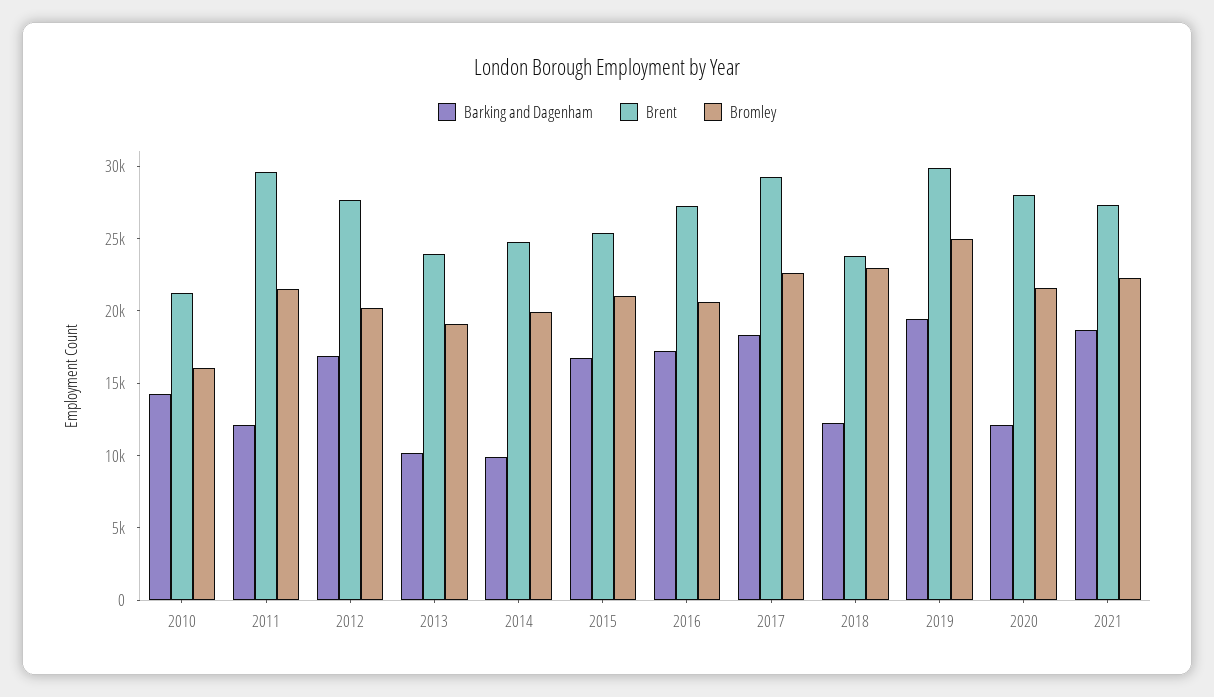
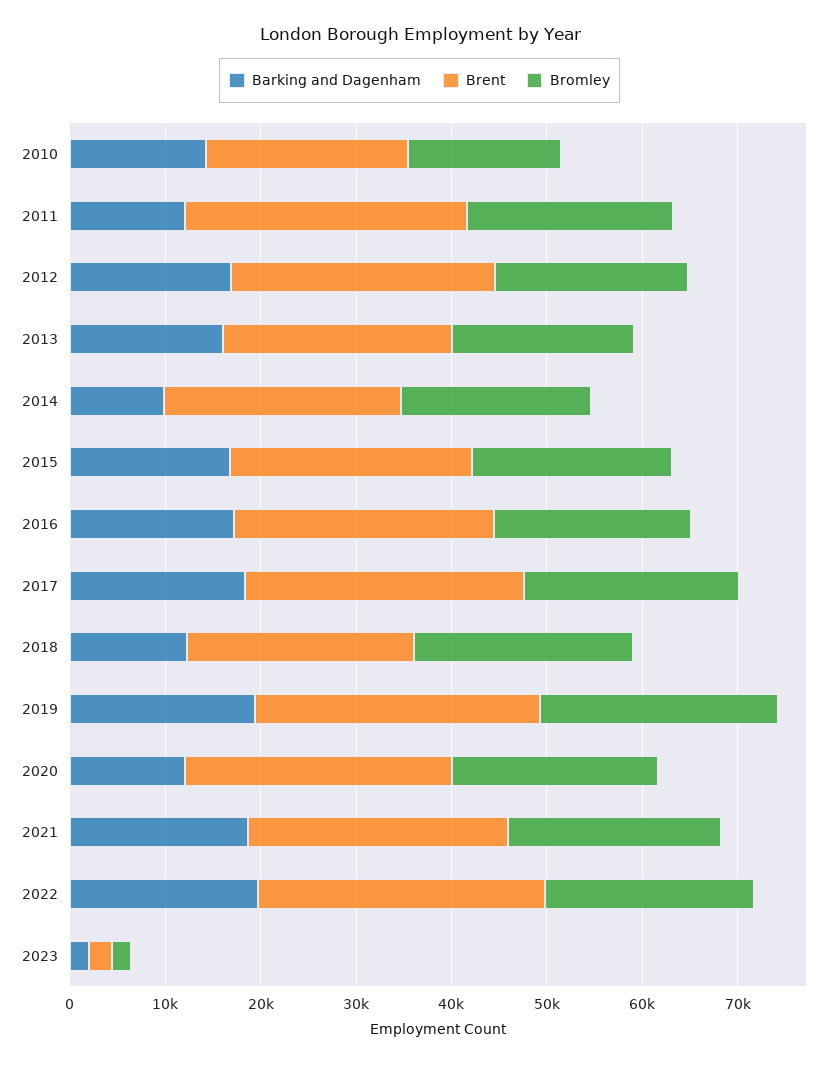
Barking and Dagenham, 2013: 10000 -> 16000
Barking and Dagenham, 2022: none -> 20000
Brent, 2022: none -> 30000
Bromley, 2022: none -> 22000
Barking and Dagenham, 2023: none -> 2000
Brent, 2023: none -> 2000
Bromley, 2023: none -> 2000

